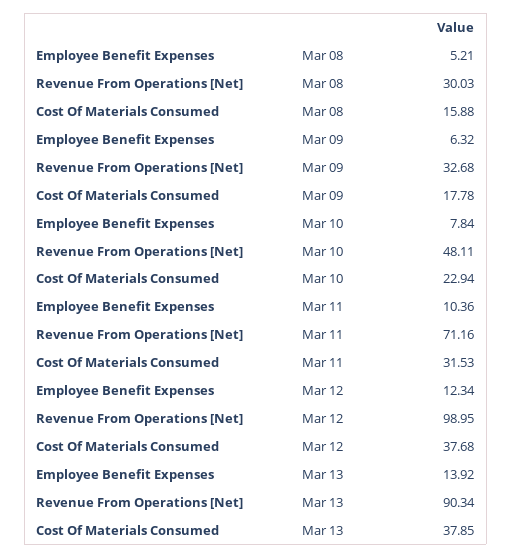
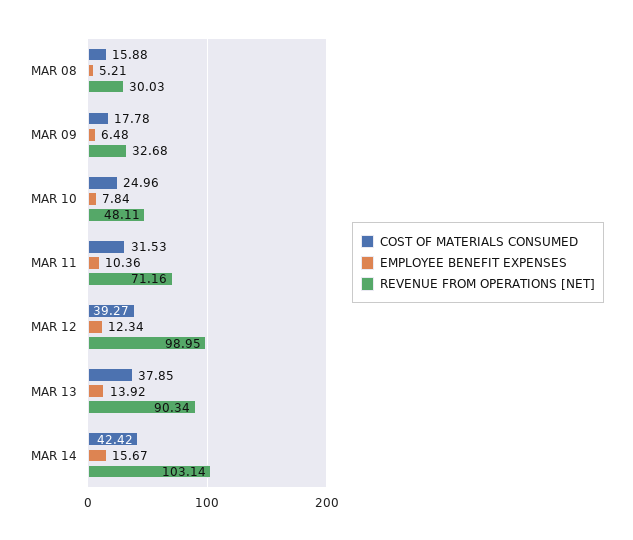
Employee Benefit Expenses, Mar 09: 6.32 -> 6.48
Cost Of Materials Consumed, Mar 10: 22.94 -> 24.96
Cost Of Materials Consumed, Mar 12: 37.68 -> 39.27
Cost Of Materials Consumed, MAR 14: none -> 42.42
Employee Benefit Expenses, MAR 14: none -> 15.67
Revenue From Operations [Net], MAR 14: none -> 103.14

